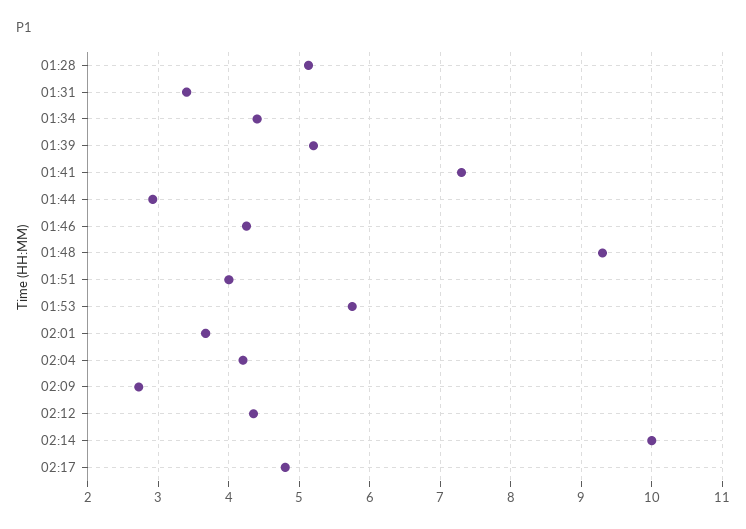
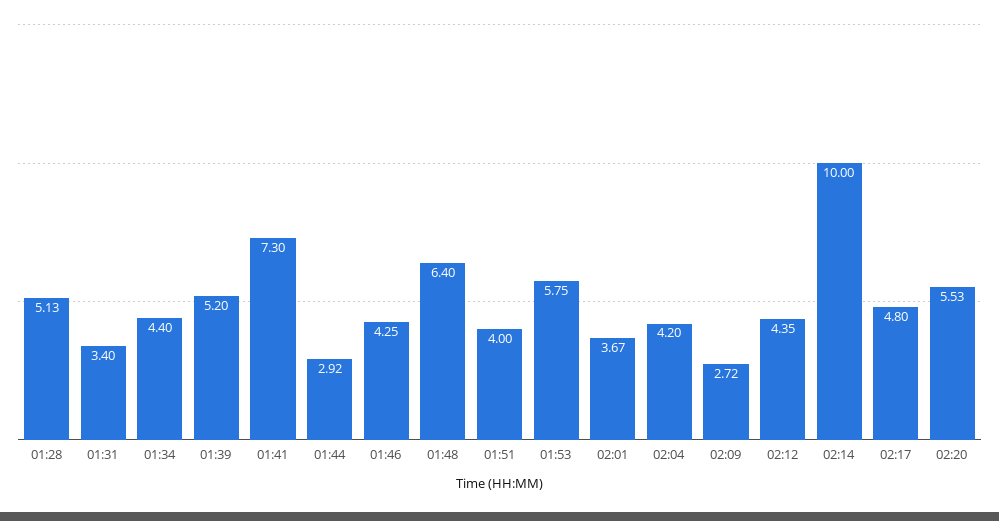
01:48: 9.3 -> 6.4
02:20: none -> 5.53

